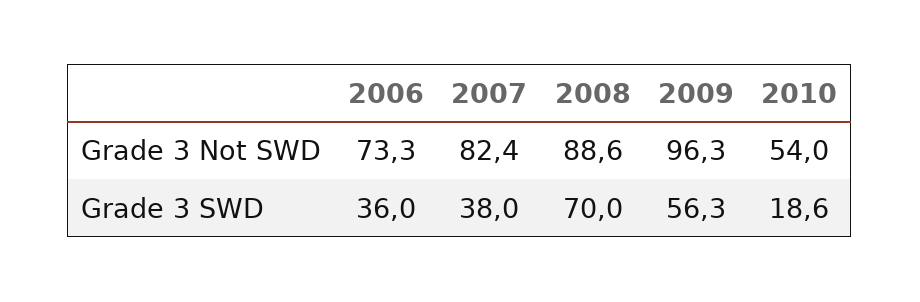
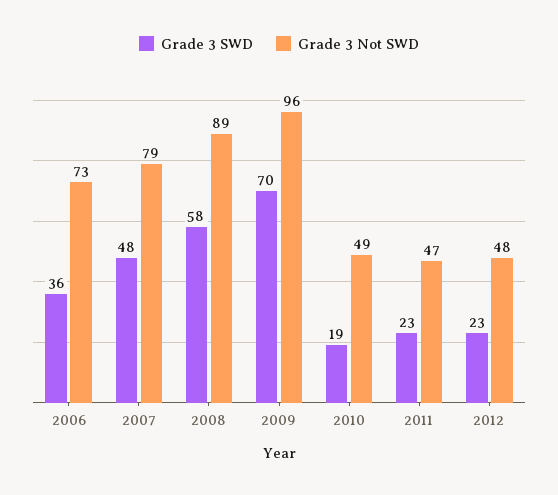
Grade 3 Not SWD, 2007: 82.4 -> 79
Grade 3 Not SWD, 2010: 54 -> 49
Grade 3 SWD, 2007: 38 -> 48
Grade 3 SWD, 2008: 70 -> 58
Grade 3 SWD, 2009: 56.3 -> 70
Grade 3 SWD, 2011: none -> 23
Grade 3 Not SWD, 2011: none -> 47
Grade 3 SWD, 2012: none -> 23
Grade 3 Not SWD, 2012: none -> 48

